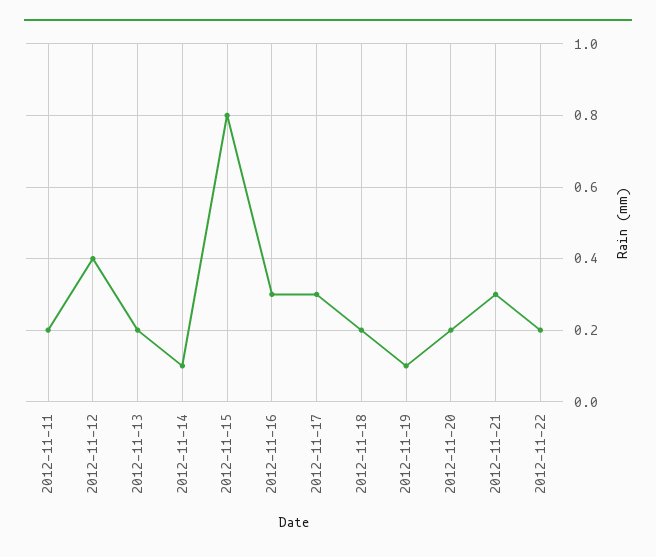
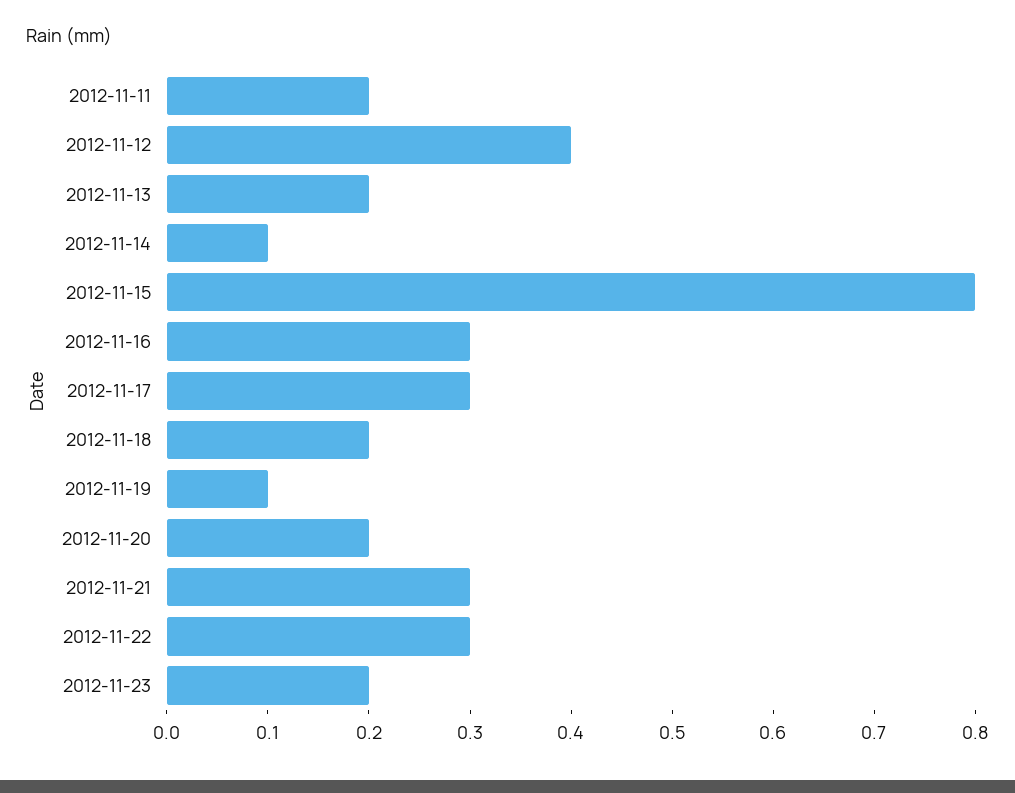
2012-11-22: 0.2 -> 0.3
2012-11-23: none -> 0.2

